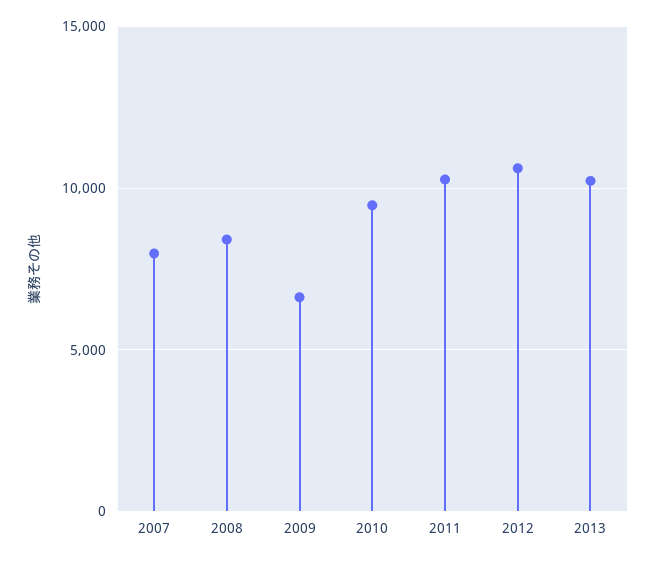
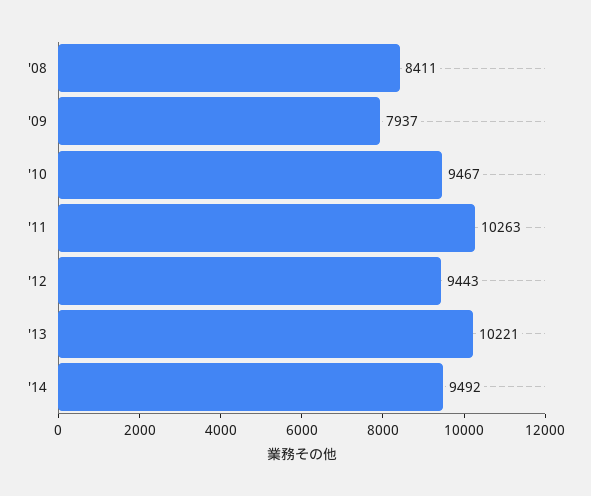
2007: 8000 -> none
2009: 6500 -> 7937
2012: 10500 -> 9443
'14: none -> 9492

